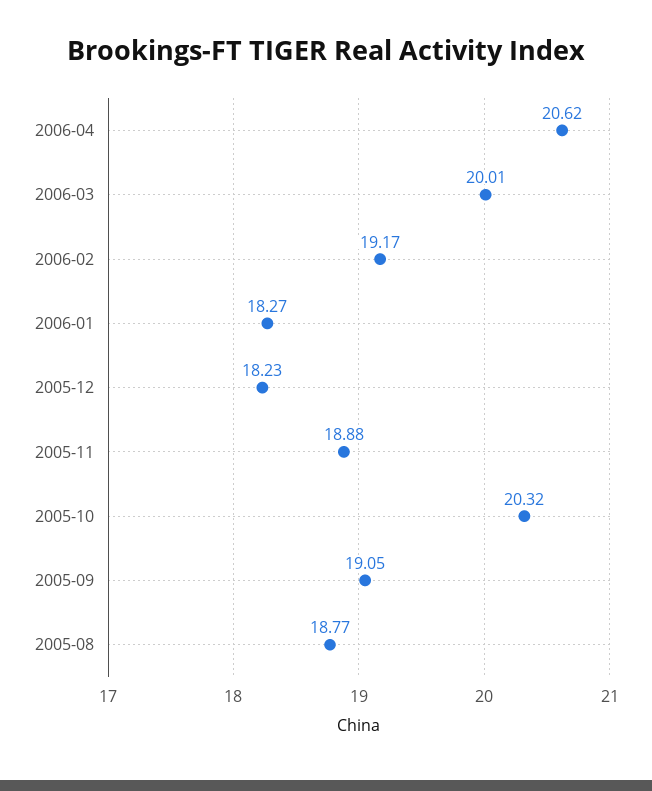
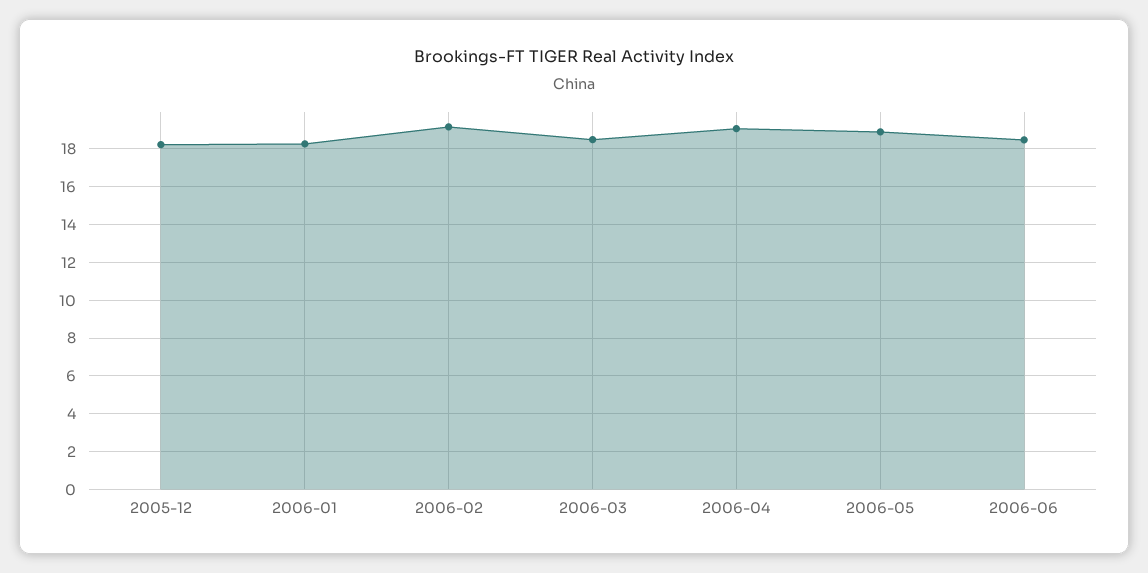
2006-04: 20.62 -> 19
2006-03: 20.01 -> 18.5
2005-11: 18.88 -> none
2005-10: 20.32 -> none
2005-09: 19.05 -> none
2005-08: 18.77 -> none
2006-05: none -> 19
2006-06: none -> 18.5

